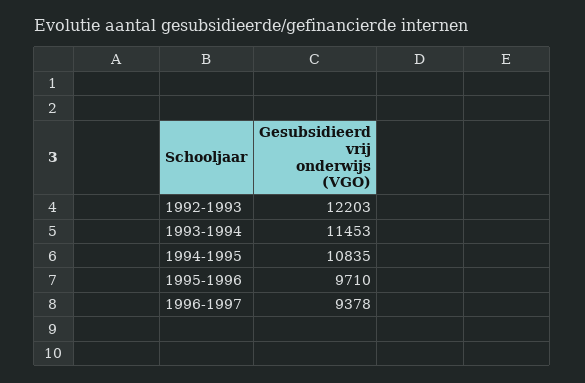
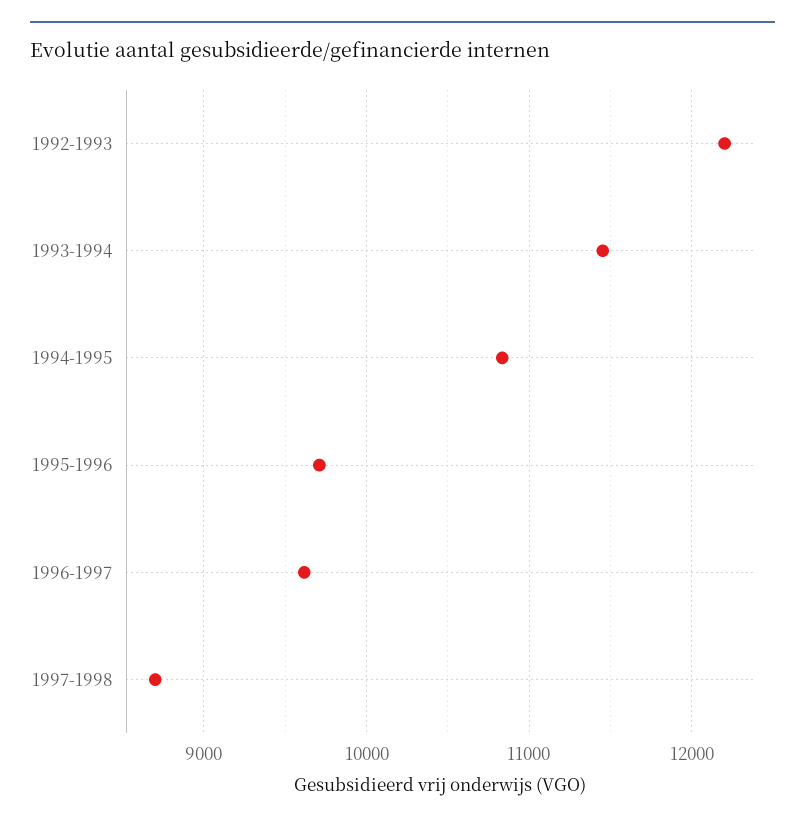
1996-1997: 9378 -> 9600
1997-1998: none -> 8700

